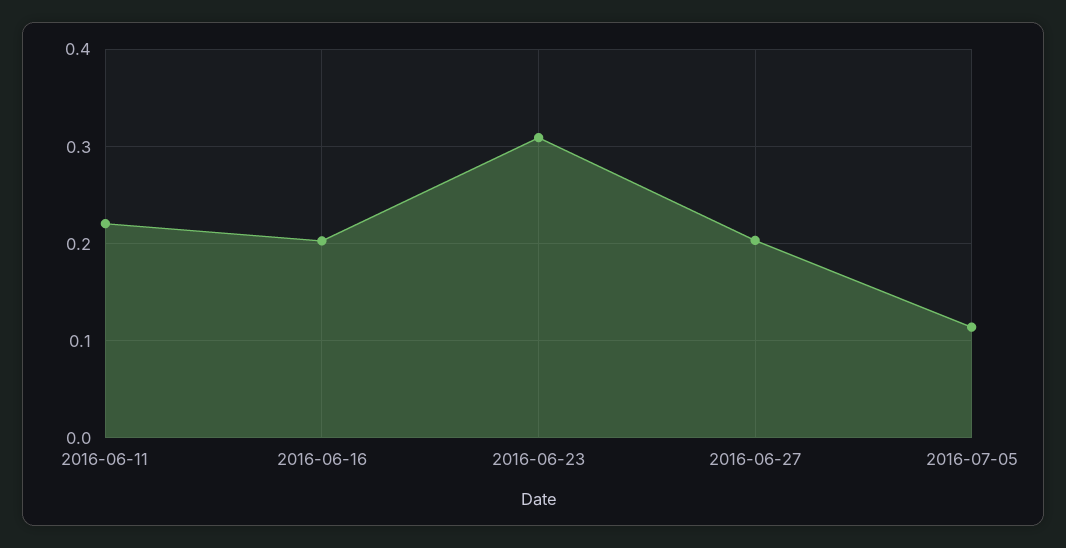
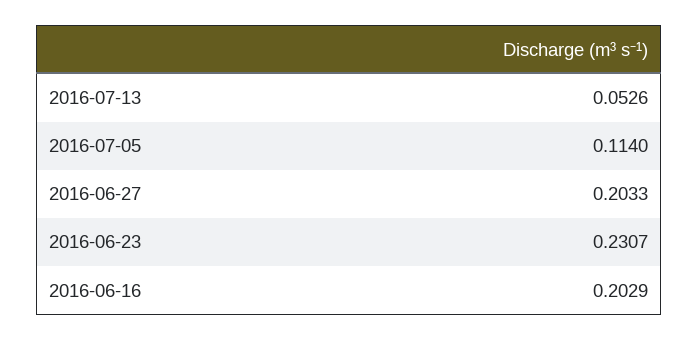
2016-06-11: 0.22 -> none
2016-06-23: 0.31 -> 0.2307
2016-07-13: none -> 0.0526

